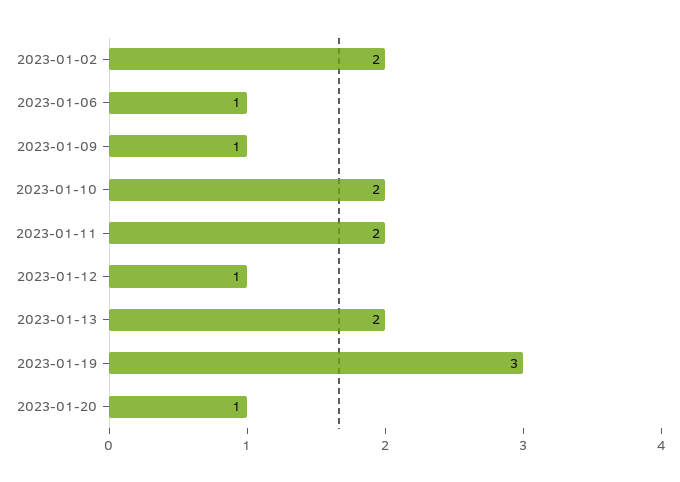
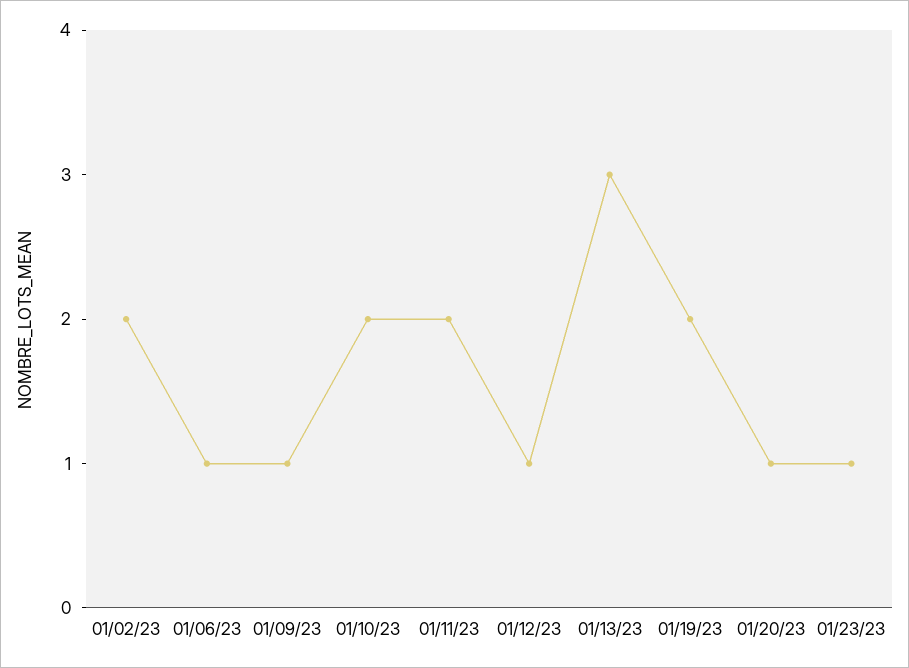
2023-01-13: 2 -> 3
2023-01-19: 3 -> 2
01/23/23: none -> 1

